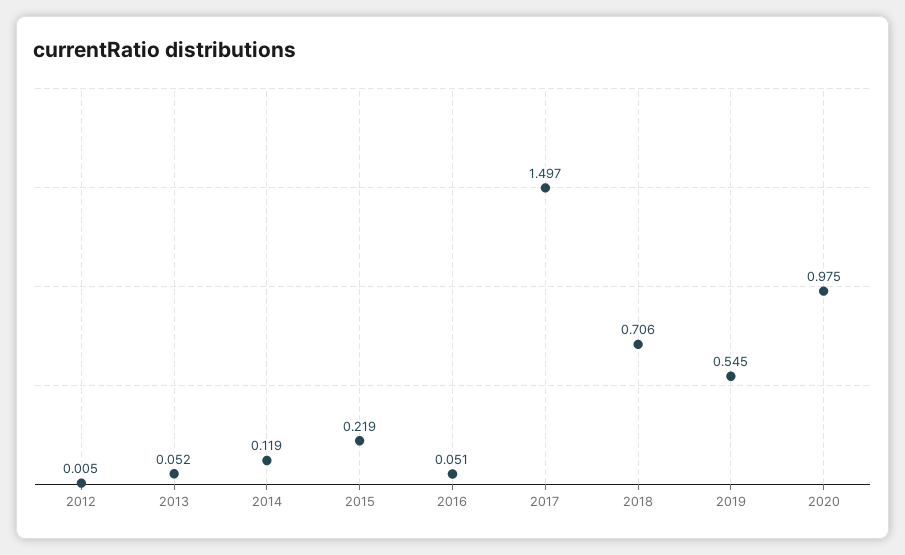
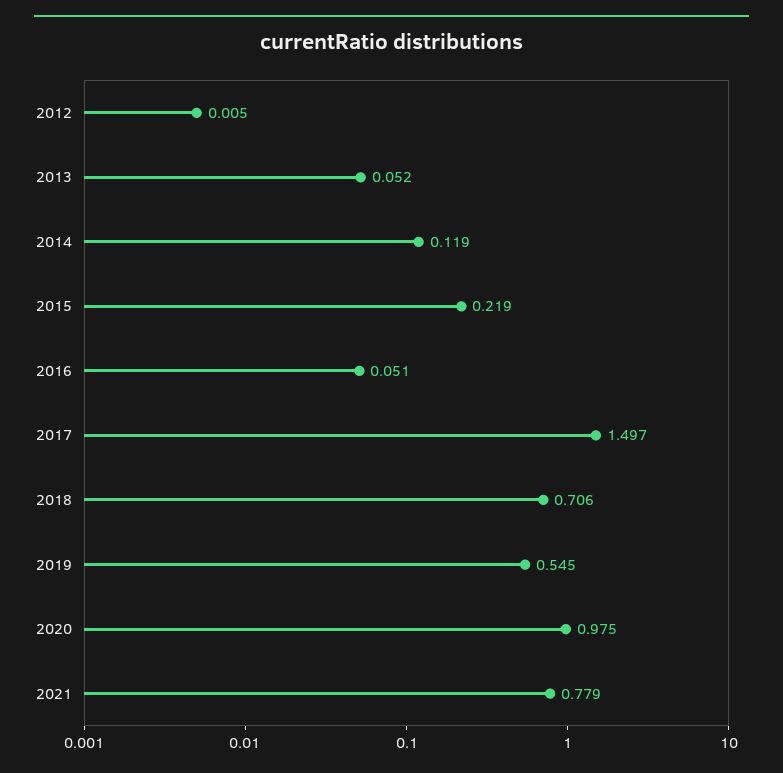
2021: none -> 0.779

